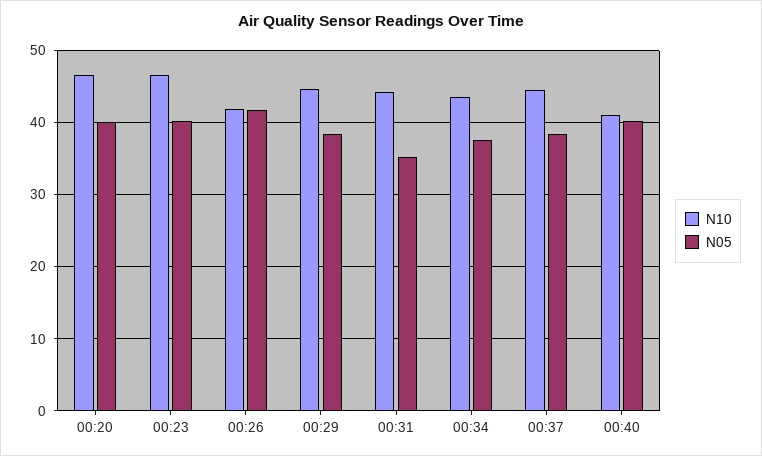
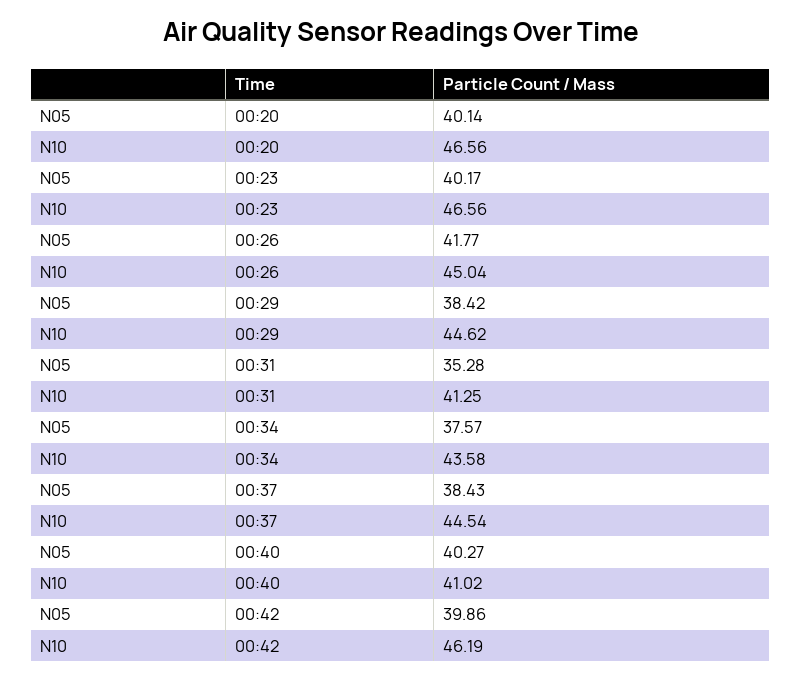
N10, 00:26: 42 -> 45.04
N10, 00:31: 44 -> 41.25
N05, 00:42: none -> 39.86
N10, 00:42: none -> 46.19

